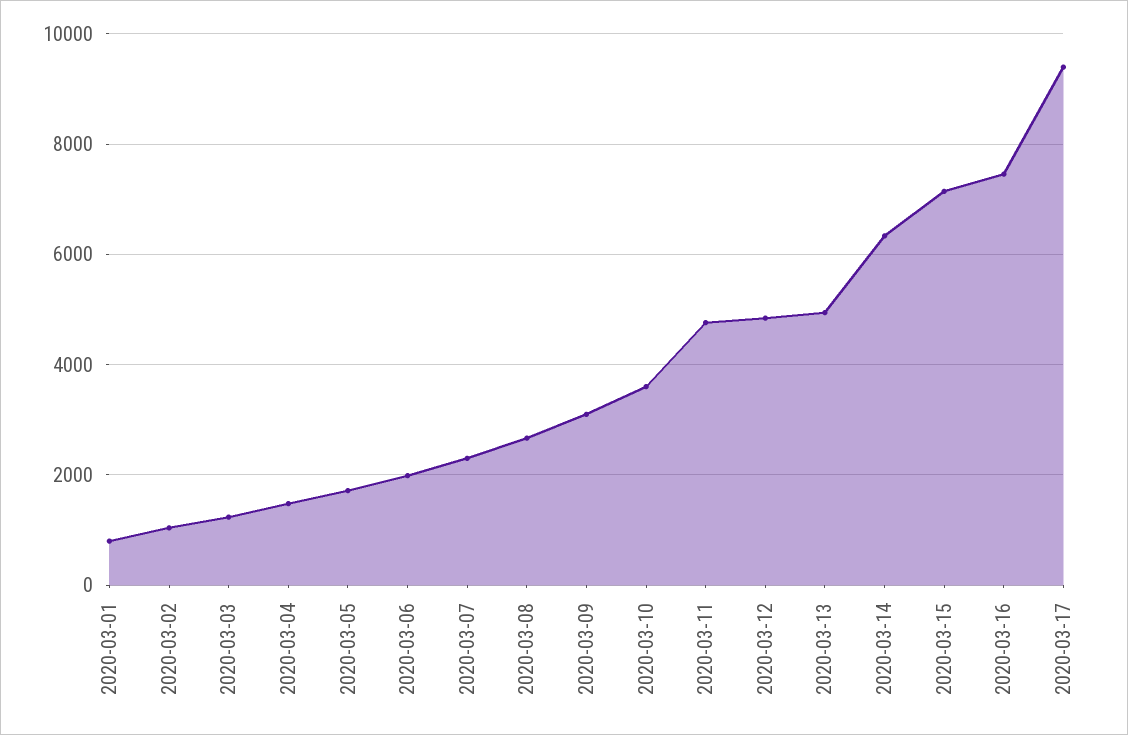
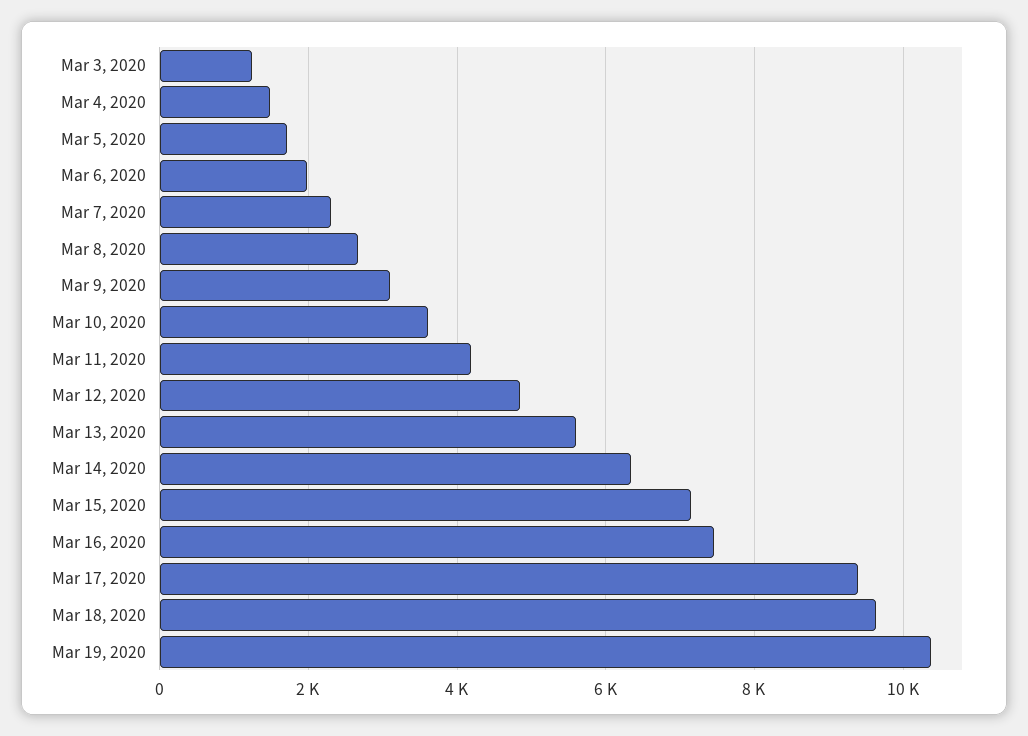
2020-03-01: 800 -> none
2020-03-02: 1000 -> none
2020-03-11: 4800 -> 4200
2020-03-13: 5000 -> 5600
Mar 18, 2020: none -> 9600
Mar 19, 2020: none -> 10400

